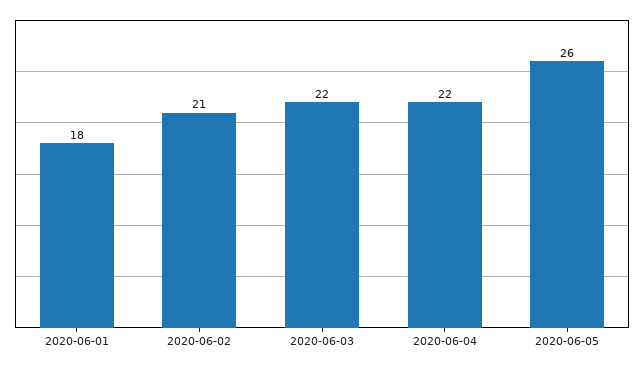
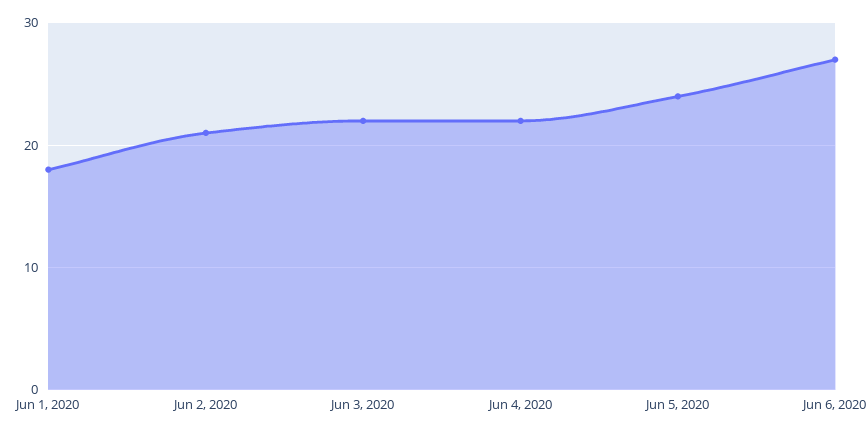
2020-06-05: 26 -> 24
Jun 6, 2020: none -> 27

